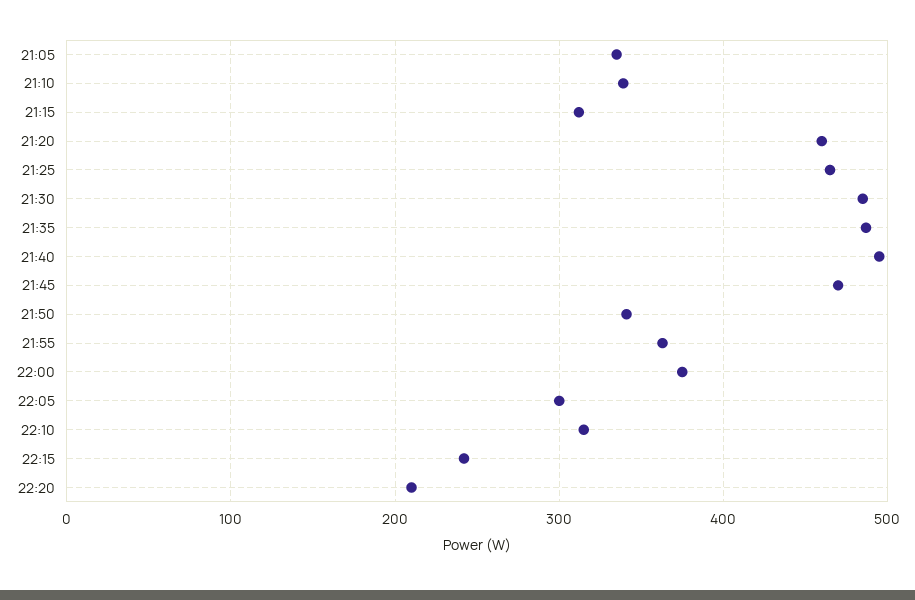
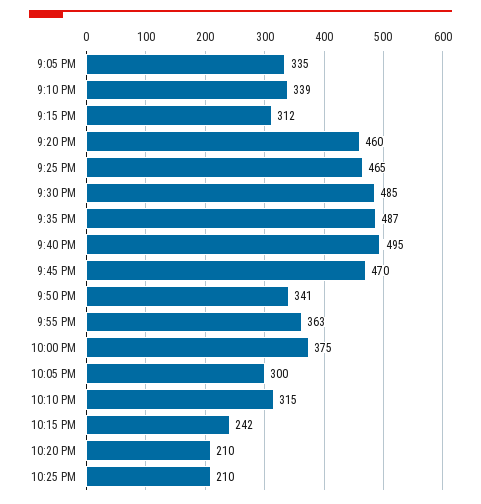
10:25 PM: none -> 210

